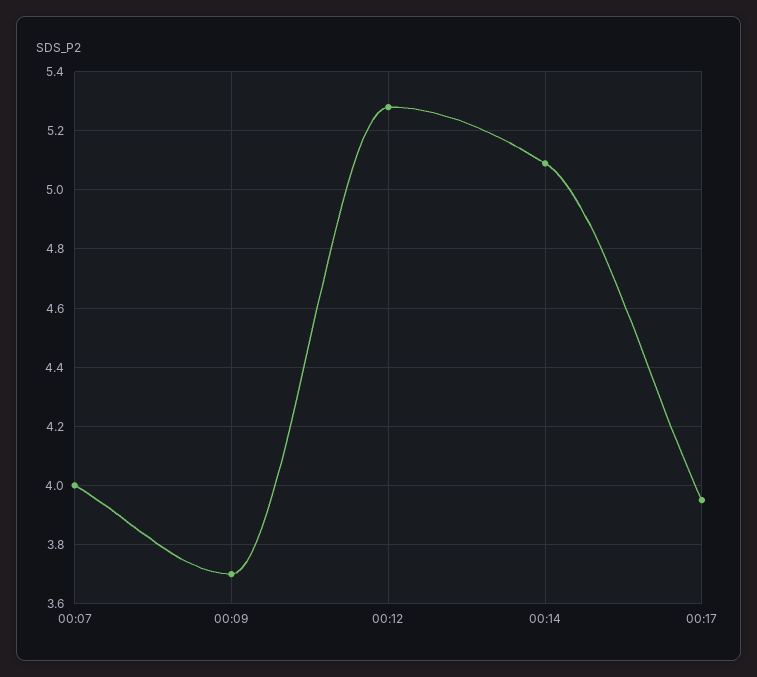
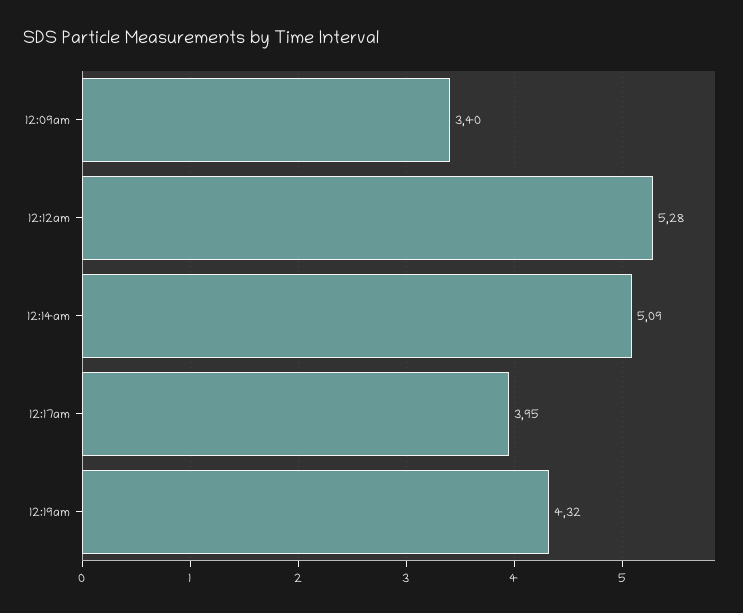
00:07: 4 -> none
00:09: 3.7 -> 3.4
12:19am: none -> 4.32

